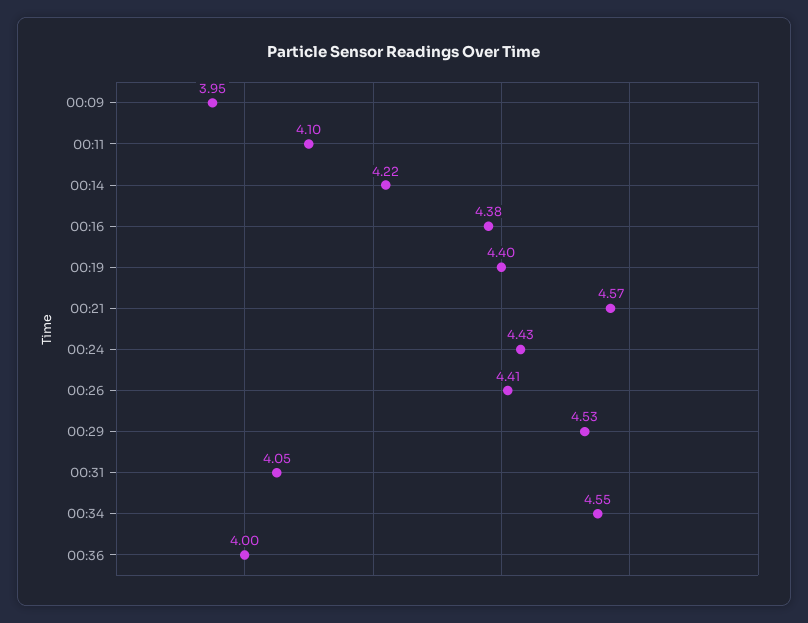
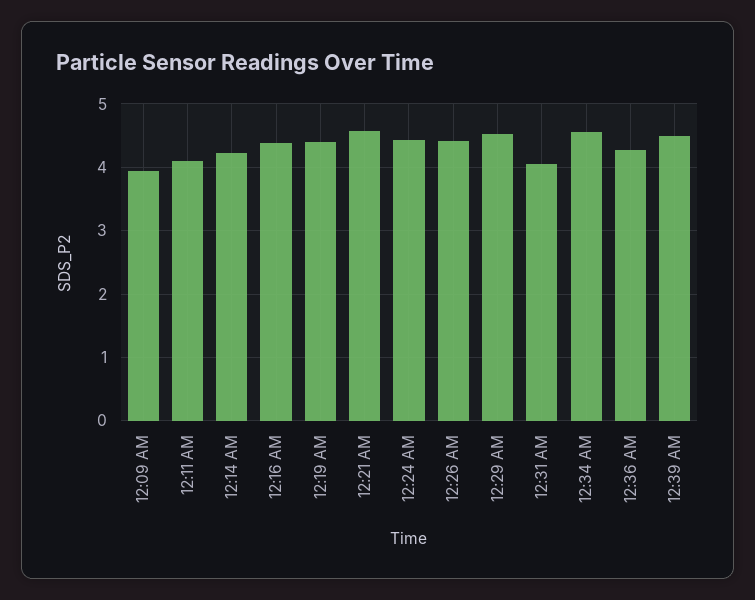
00:36: 4 -> 4.3
12:39 AM: none -> 4.5

